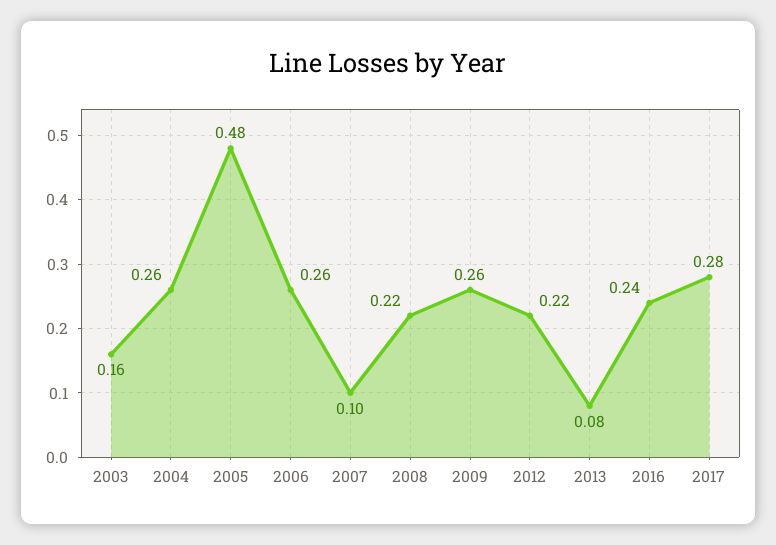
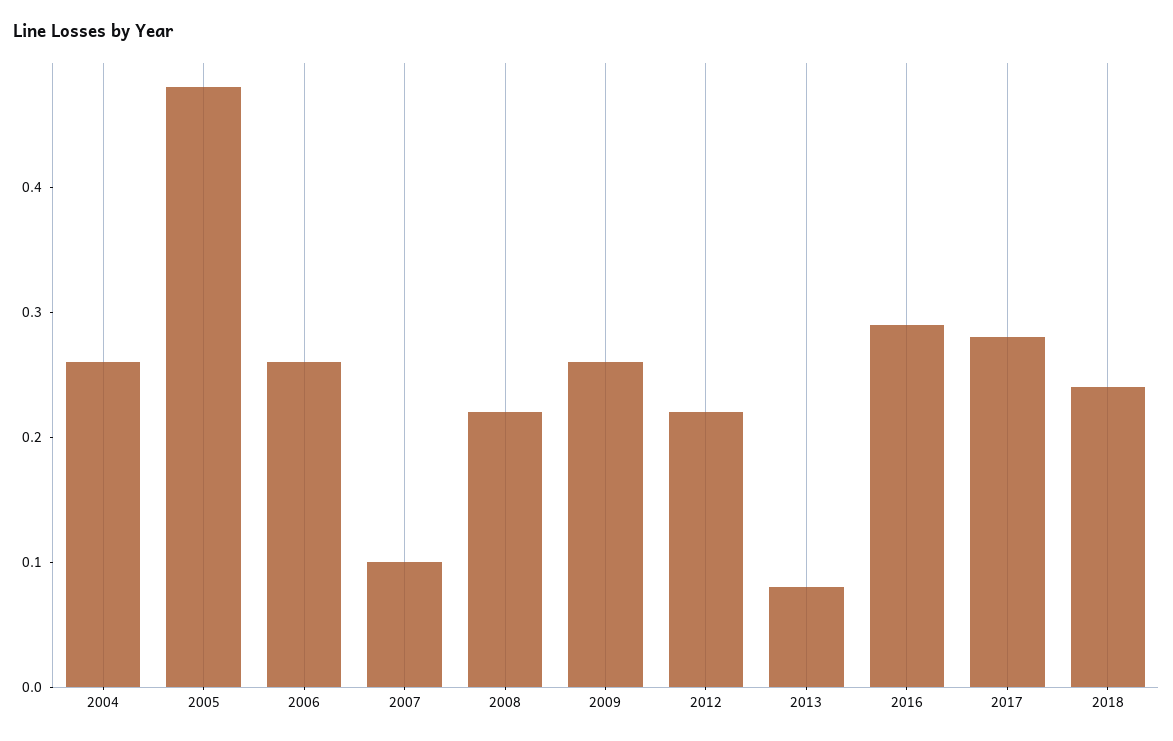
2003: 0.16 -> none
2016: 0.24 -> 0.29
2018: none -> 0.24

